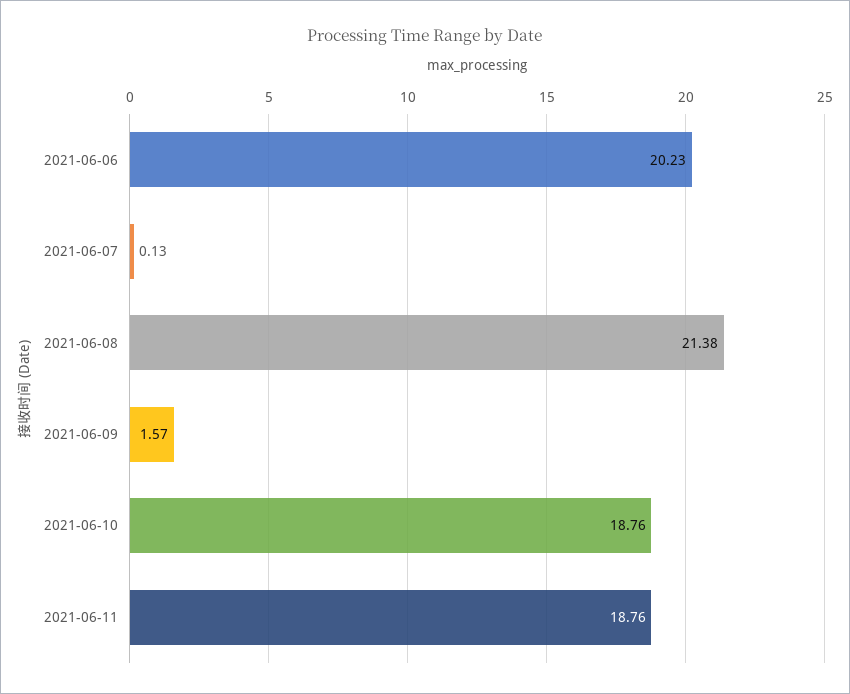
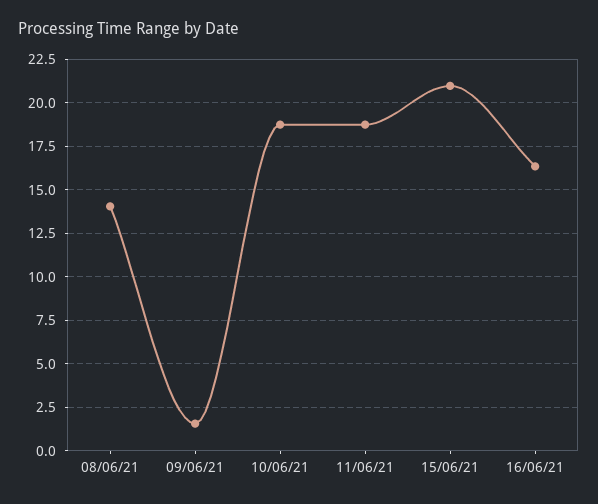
2021-06-06: 20.23 -> none
2021-06-07: 0.13 -> none
2021-06-08: 21.38 -> 14
15/06/21: none -> 21
16/06/21: none -> 16.5

